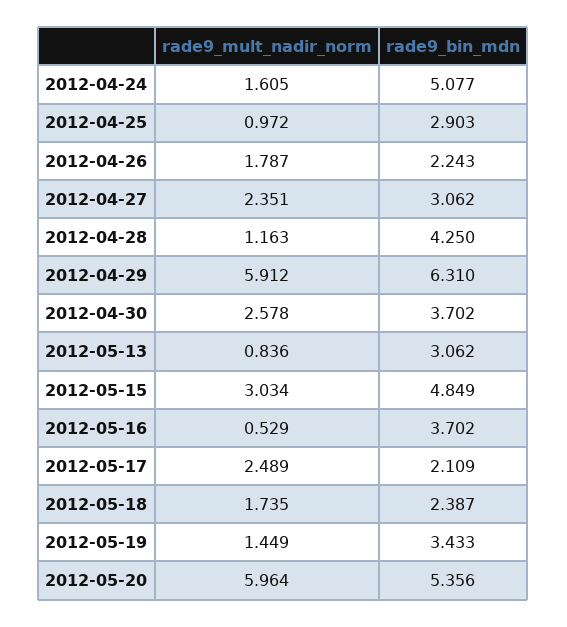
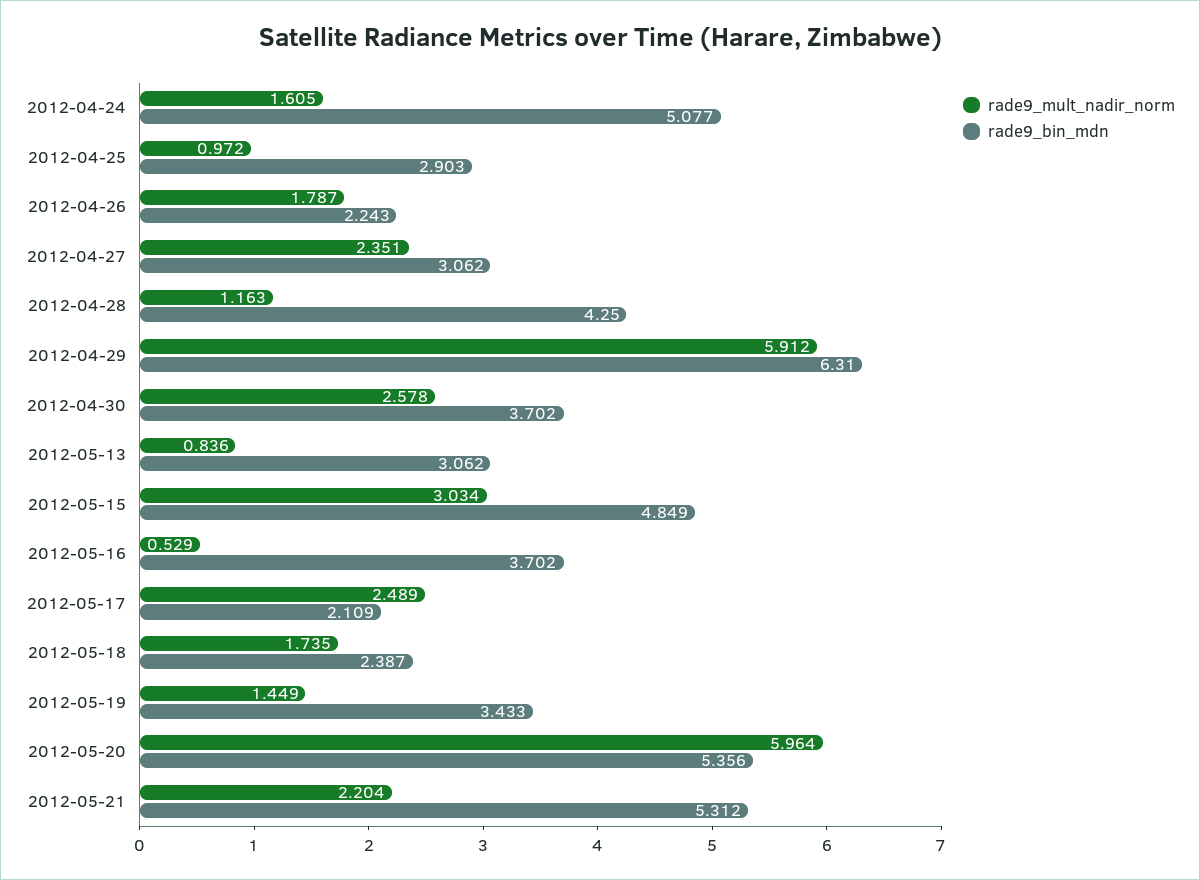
rade9_mult_nadir_norm, 2012-05-21: none -> 2.204
rade9_bin_mdn, 2012-05-21: none -> 5.312

